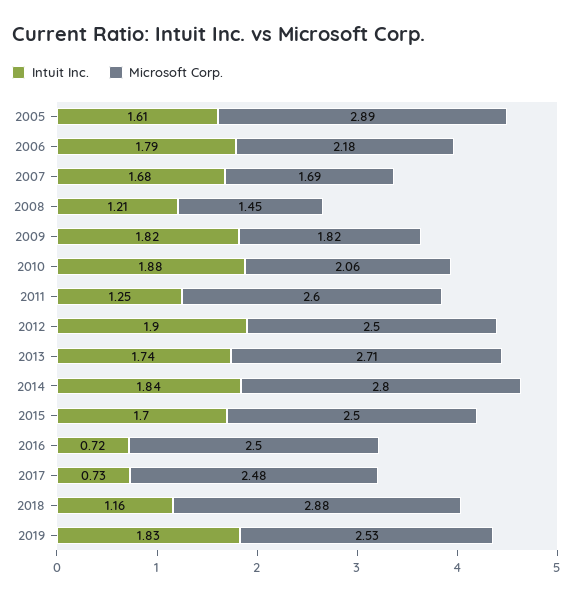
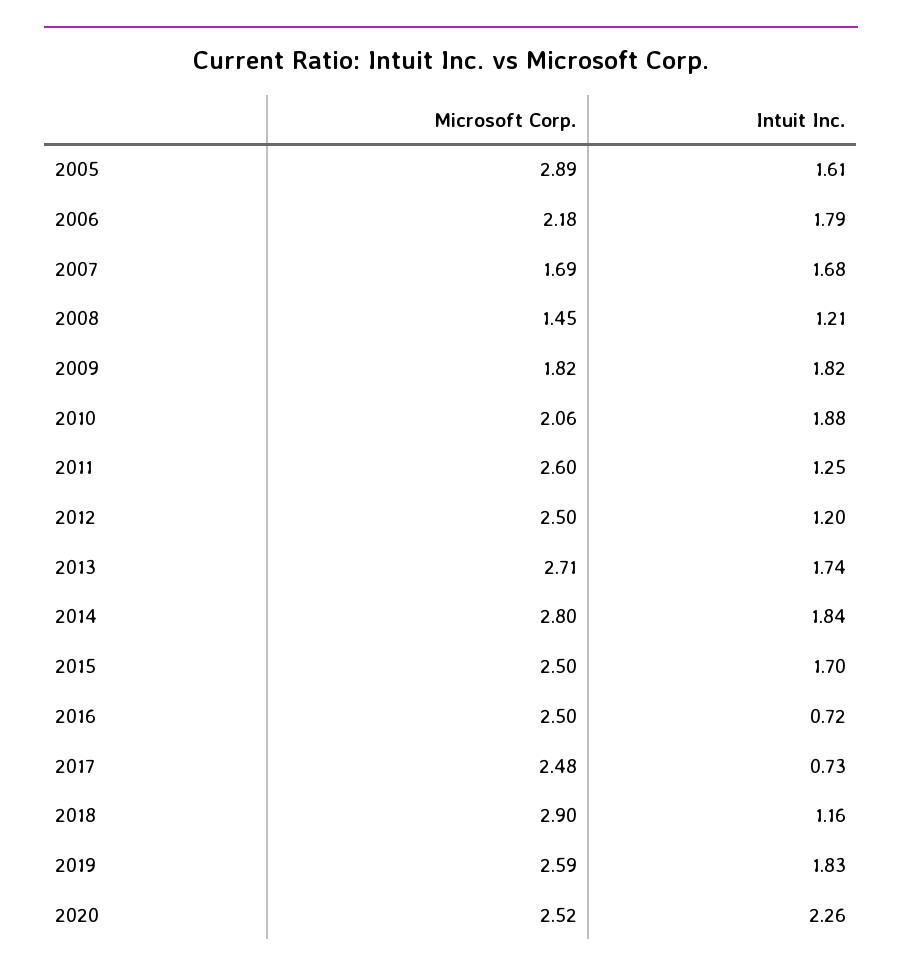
Intuit Inc., 2012: 1.9 -> 1.2
Microsoft Corp., 2018: 2.88 -> 2.9
Microsoft Corp., 2019: 2.53 -> 2.59
Microsoft Corp., 2020: none -> 2.52
Intuit Inc., 2020: none -> 2.26

